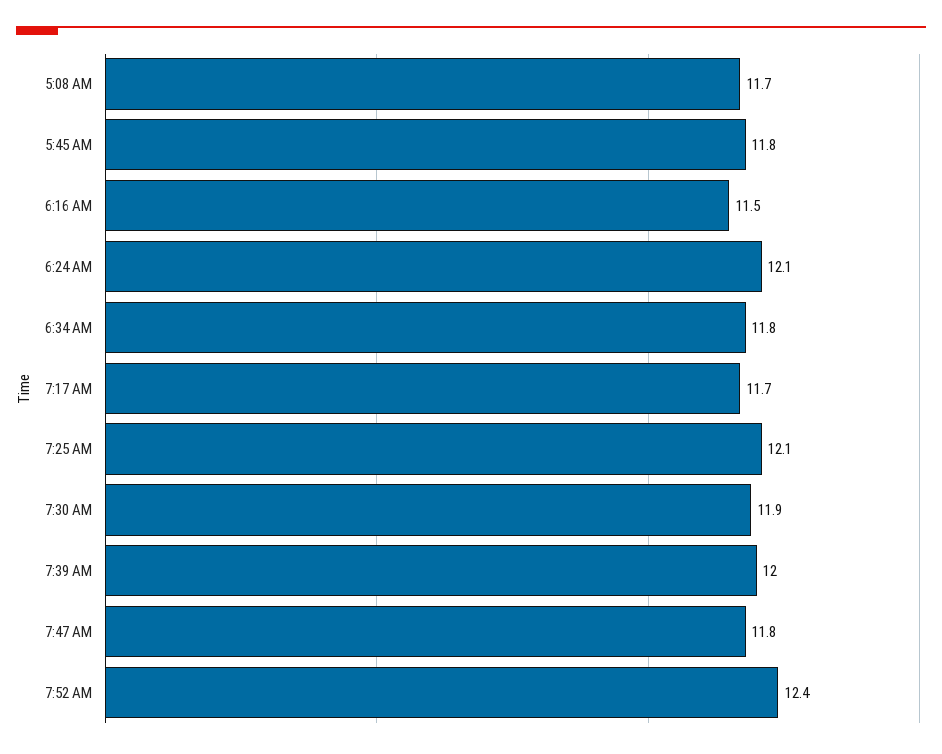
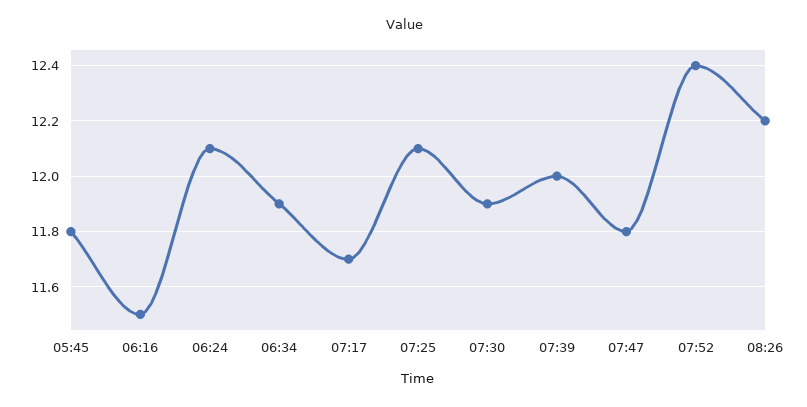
5:08 AM: 11.7 -> none
6:34 AM: 11.8 -> 11.9
08:26: none -> 12.2

